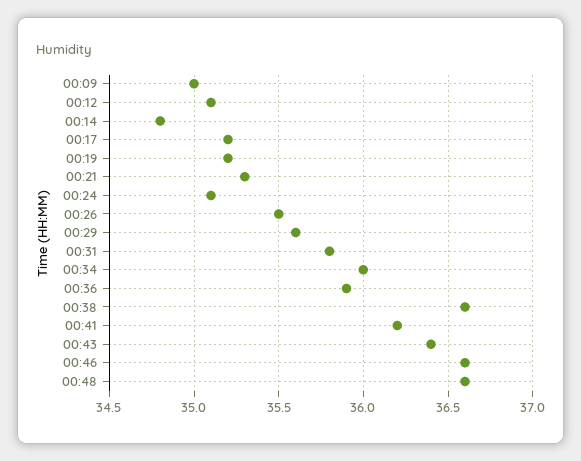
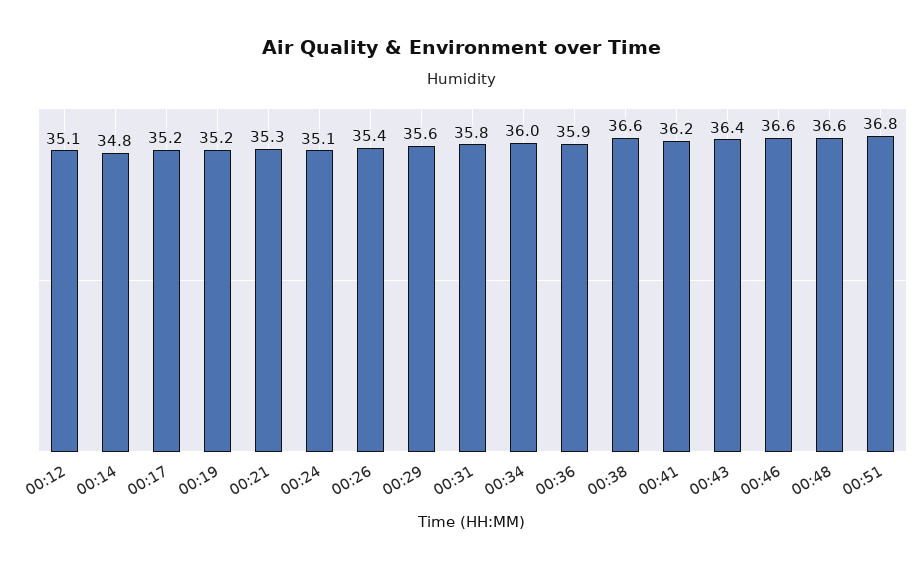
00:09: 35 -> none
00:26: 35.5 -> 35.4
00:51: none -> 36.8

